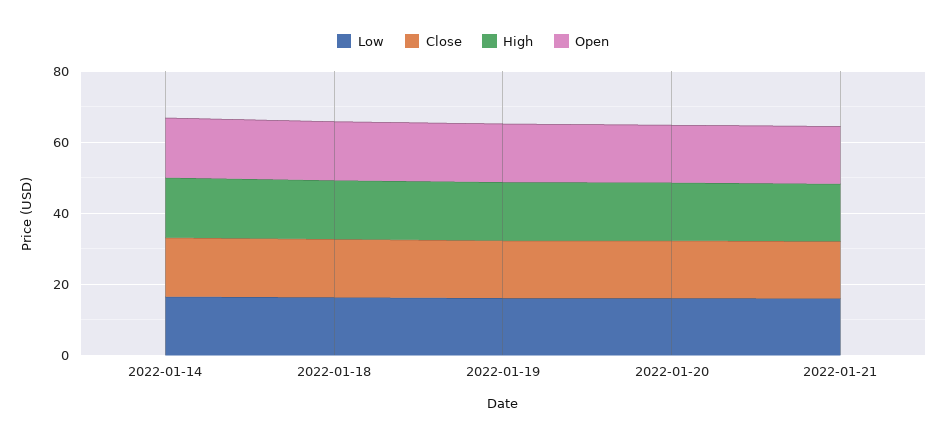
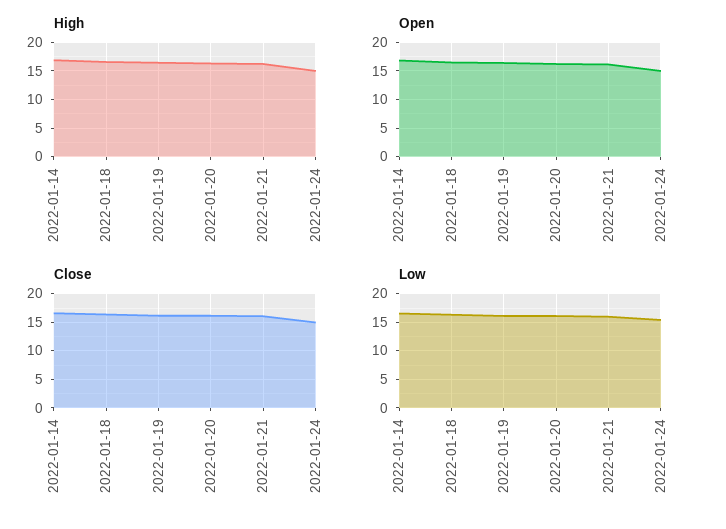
High, 2022-01-24: none -> 15
Open, 2022-01-24: none -> 15
Close, 2022-01-24: none -> 15
Low, 2022-01-24: none -> 15

